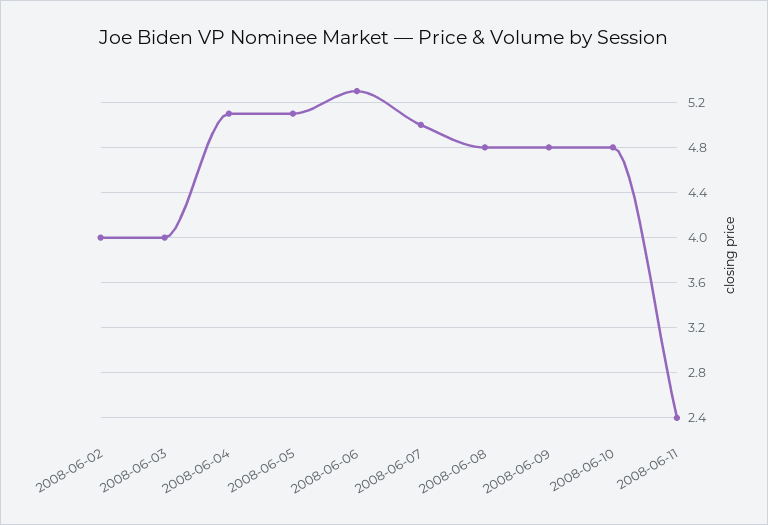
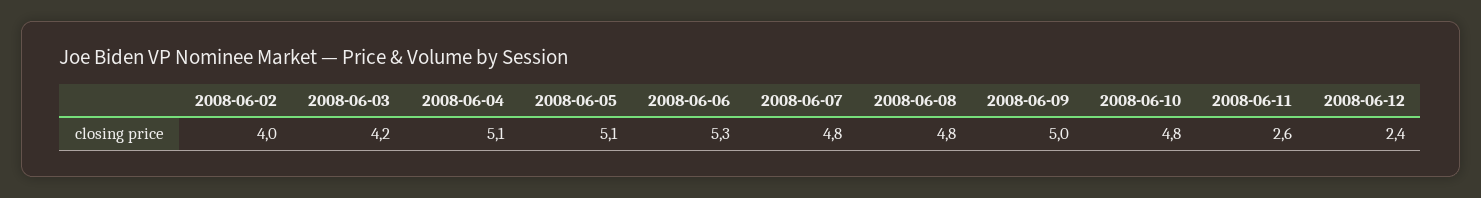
2008-06-03: 4 -> 4.2
2008-06-07: 5 -> 4.8
2008-06-09: 4.8 -> 5
2008-06-11: 2.4 -> 2.6
2008-06-12: none -> 2.4

